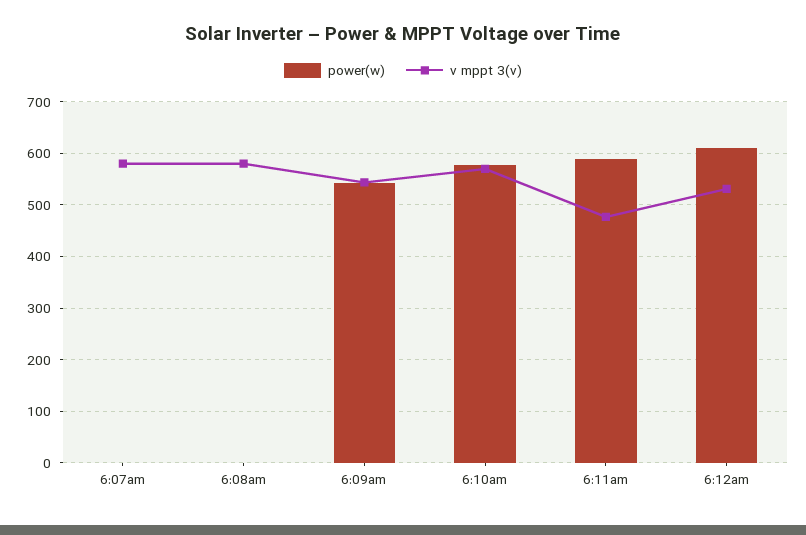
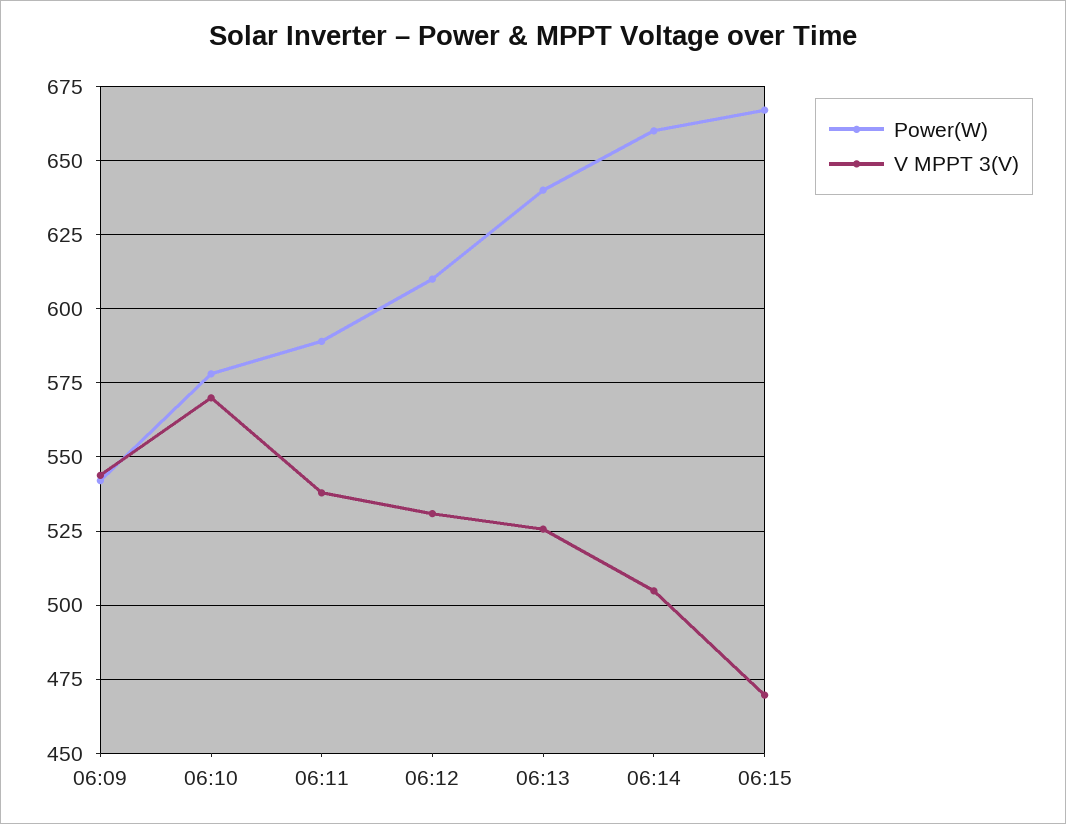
power(w), 6:07am: 0 -> none
v mppt 3(v), 6:07am: 580 -> none
power(w), 6:08am: 0 -> none
v mppt 3(v), 6:08am: 580 -> none
v mppt 3(v), 6:11am: 480 -> 537.5
power(w), 06:13: none -> 640
v mppt 3(v), 06:13: none -> 525
power(w), 06:14: none -> 660
v mppt 3(v), 06:14: none -> 505
power(w), 06:15: none -> 667.5
v mppt 3(v), 06:15: none -> 470

